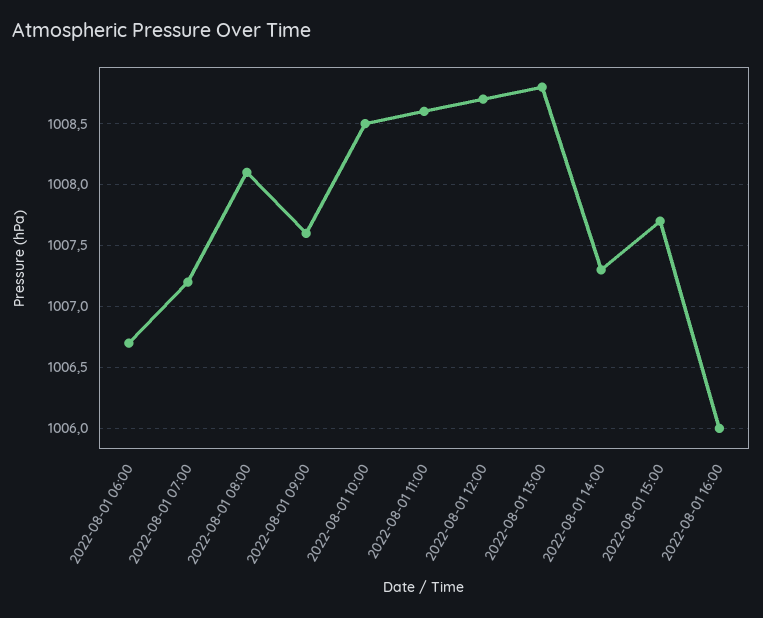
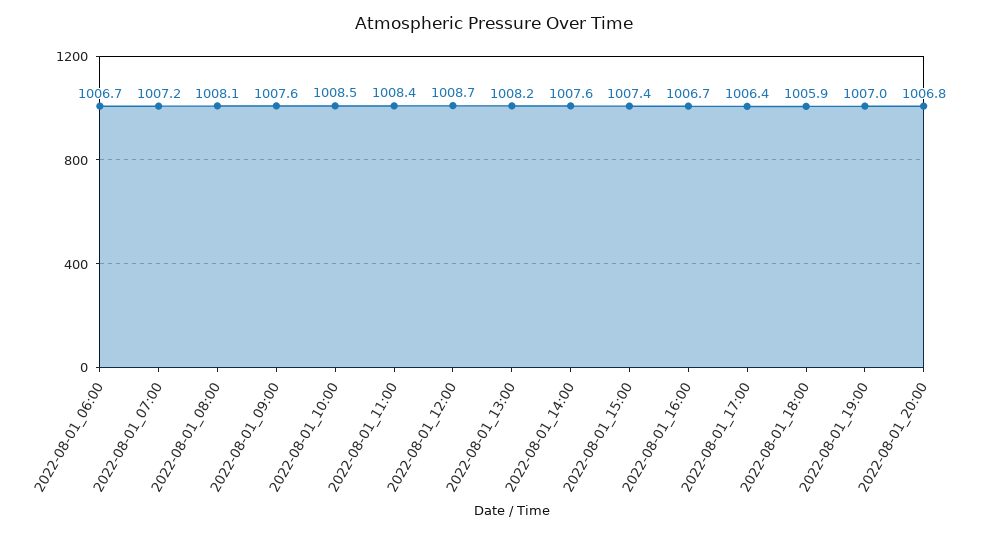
2022-08-01 11:00: 1008.6 -> 1008.4
2022-08-01 13:00: 1008.8 -> 1008.2
2022-08-01 14:00: 1007.3 -> 1007.6
2022-08-01 15:00: 1007.7 -> 1007.4
2022-08-01 16:00: 1006 -> 1006.7
2022-08-01_17:00: none -> 1006.4
2022-08-01_18:00: none -> 1005.9
2022-08-01_19:00: none -> 1007
2022-08-01_20:00: none -> 1006.8

